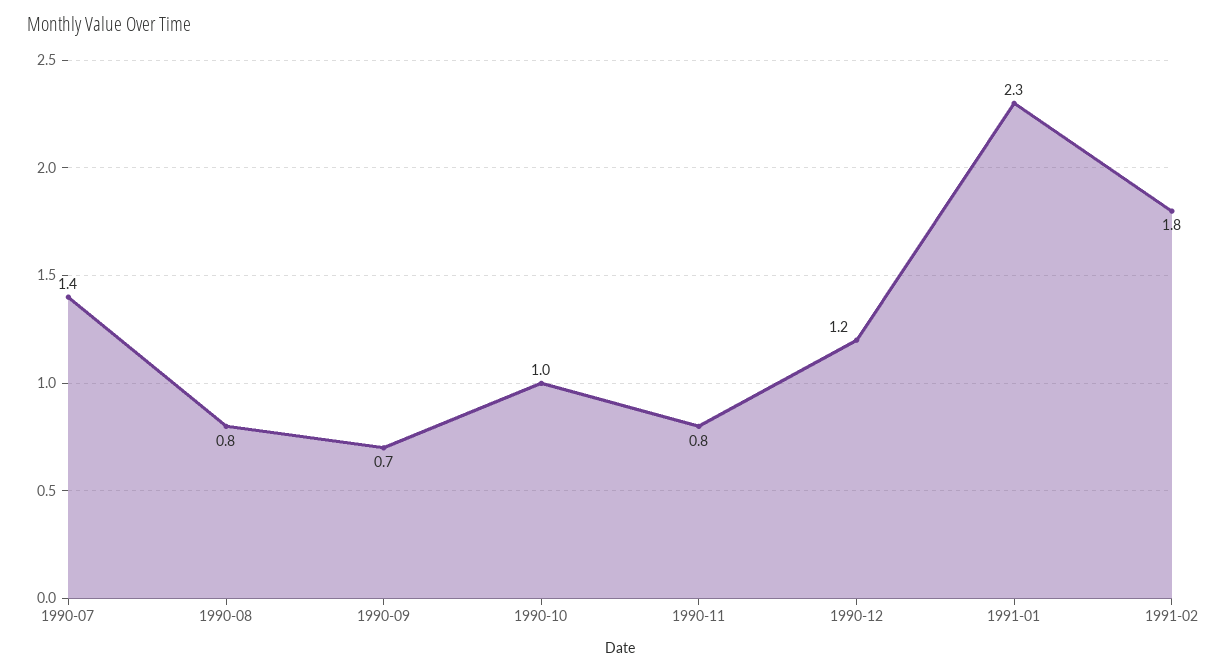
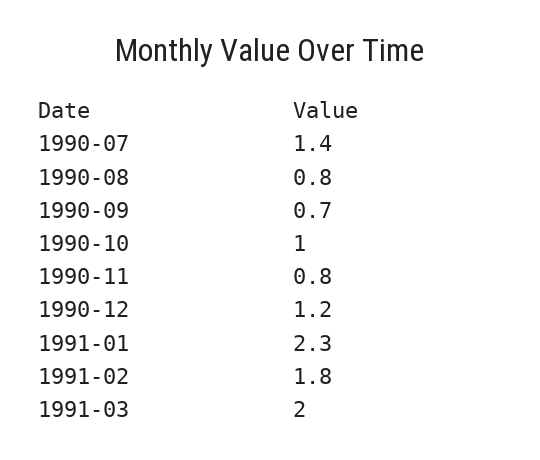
1991-03: none -> 2

